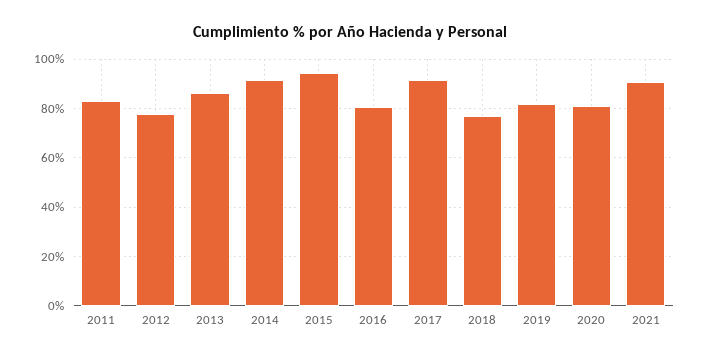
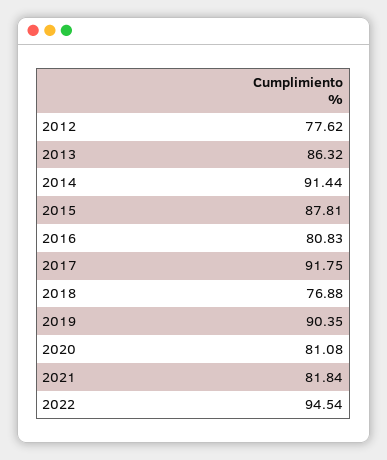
2011: 82.5 -> none
2015: 95 -> 87.81
2019: 82.5 -> 90.35
2021: 90 -> 81.84
2022: none -> 94.54

